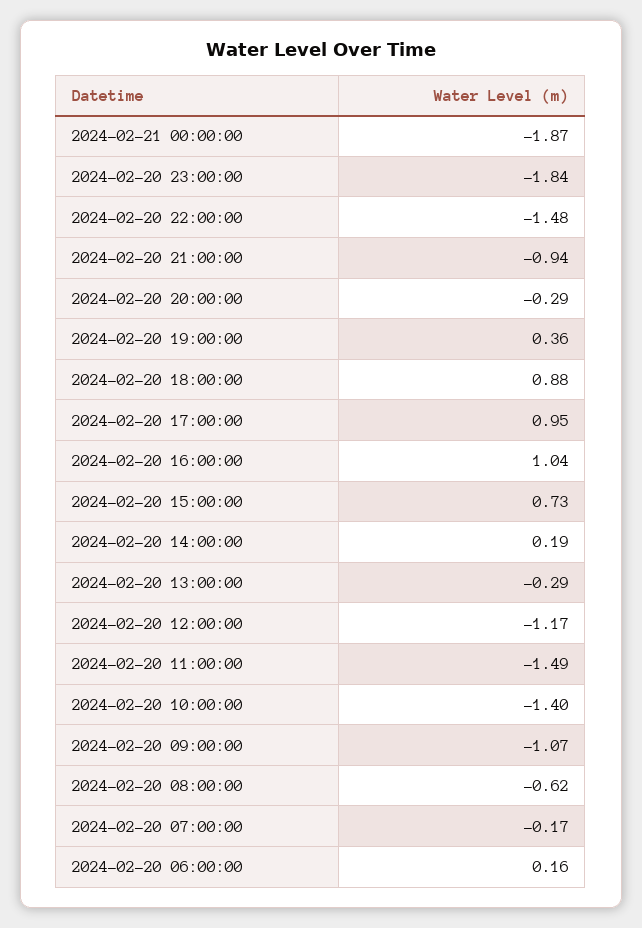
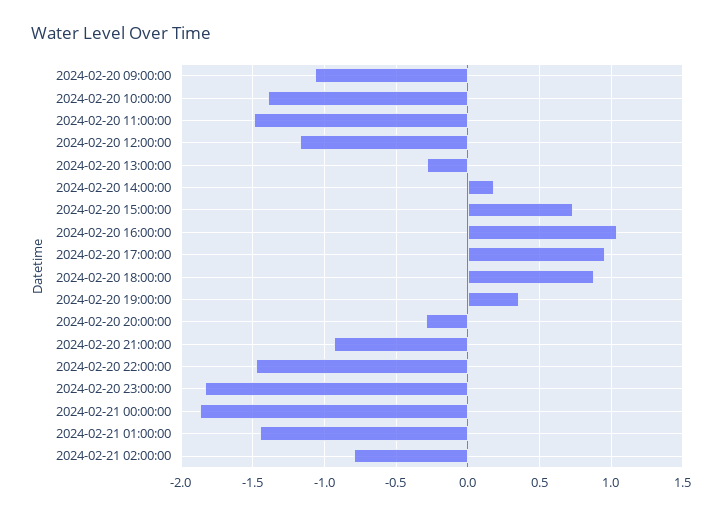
2024-02-20 08:00:00: -0.62 -> none
2024-02-20 07:00:00: -0.17 -> none
2024-02-20 06:00:00: 0.16 -> none
2024-02-21 01:00:00: none -> -1.45
2024-02-21 02:00:00: none -> -0.8

